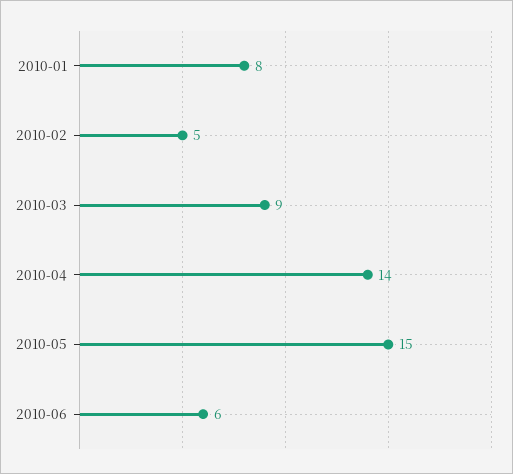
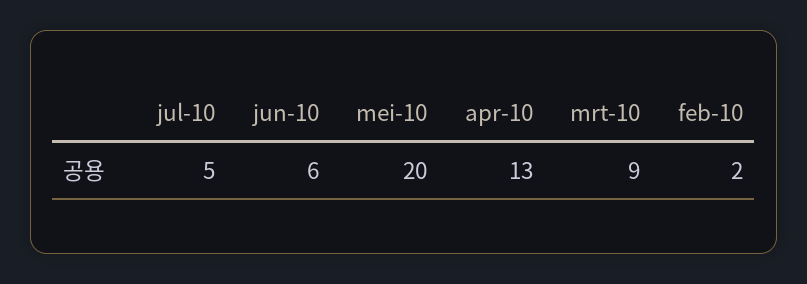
2010-01: 8 -> none
2010-02: 5 -> 2
2010-04: 14 -> 13
2010-05: 15 -> 20
jul-10: none -> 5

